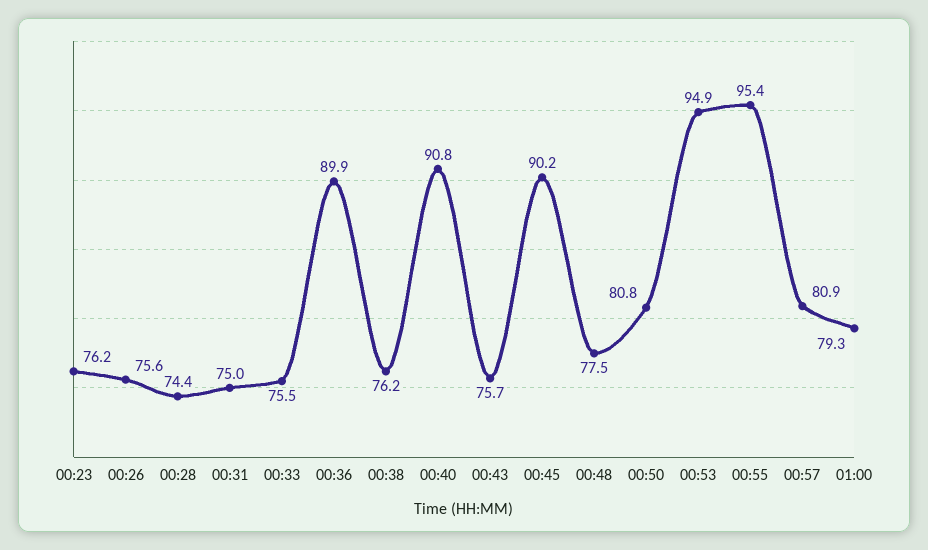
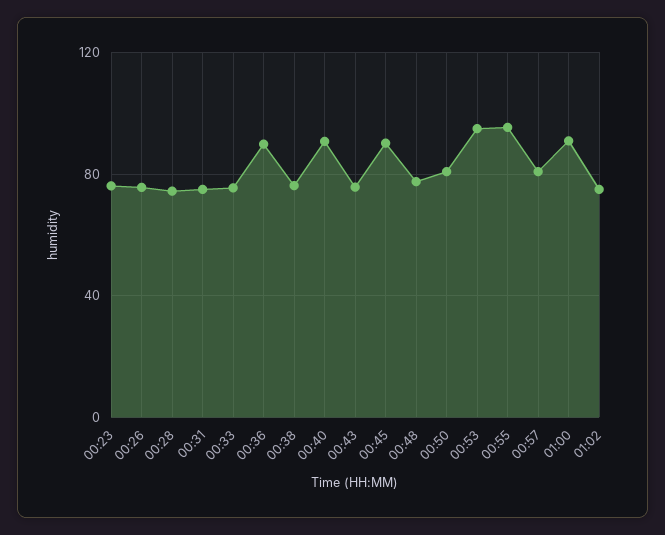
01:00: 79.3 -> 90
01:02: none -> 75

